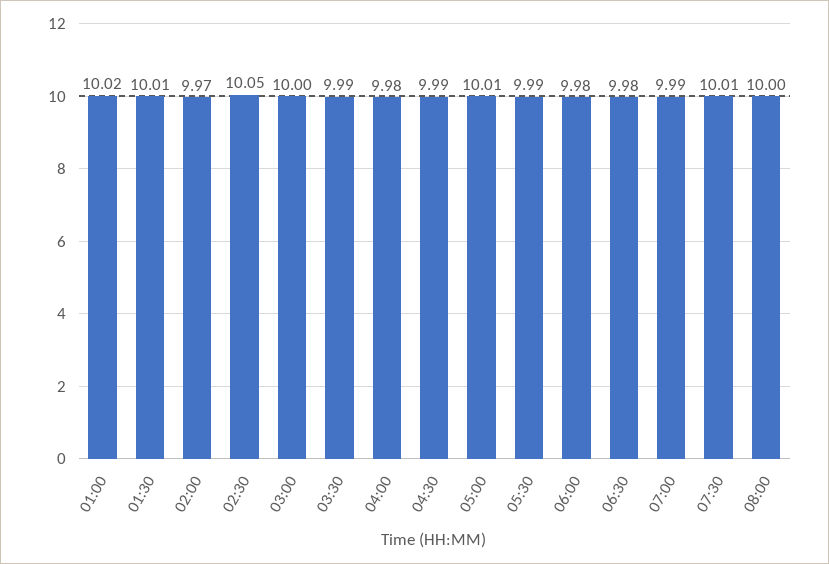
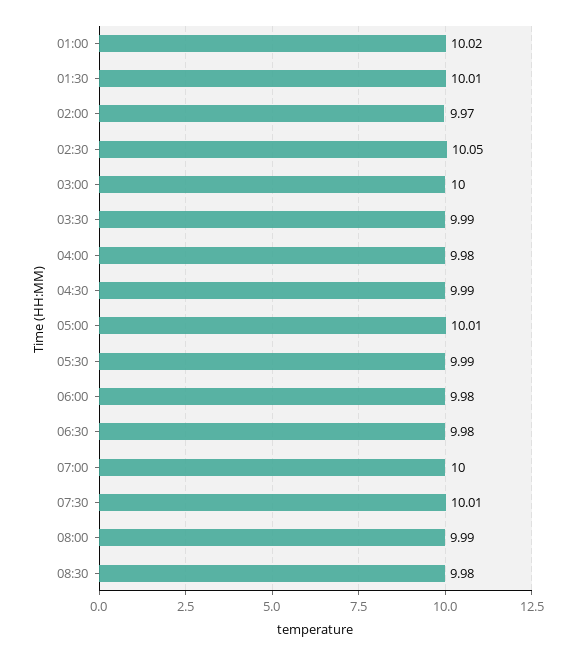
07:00: 9.99 -> 10
08:00: 10 -> 9.99
08:30: none -> 9.98

